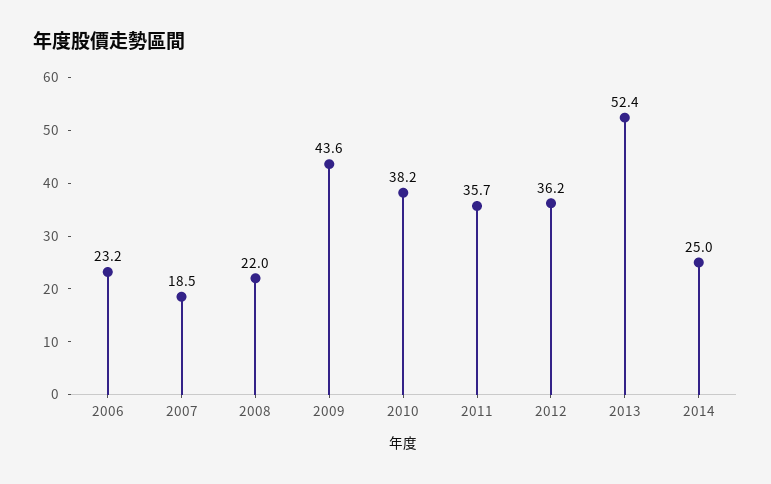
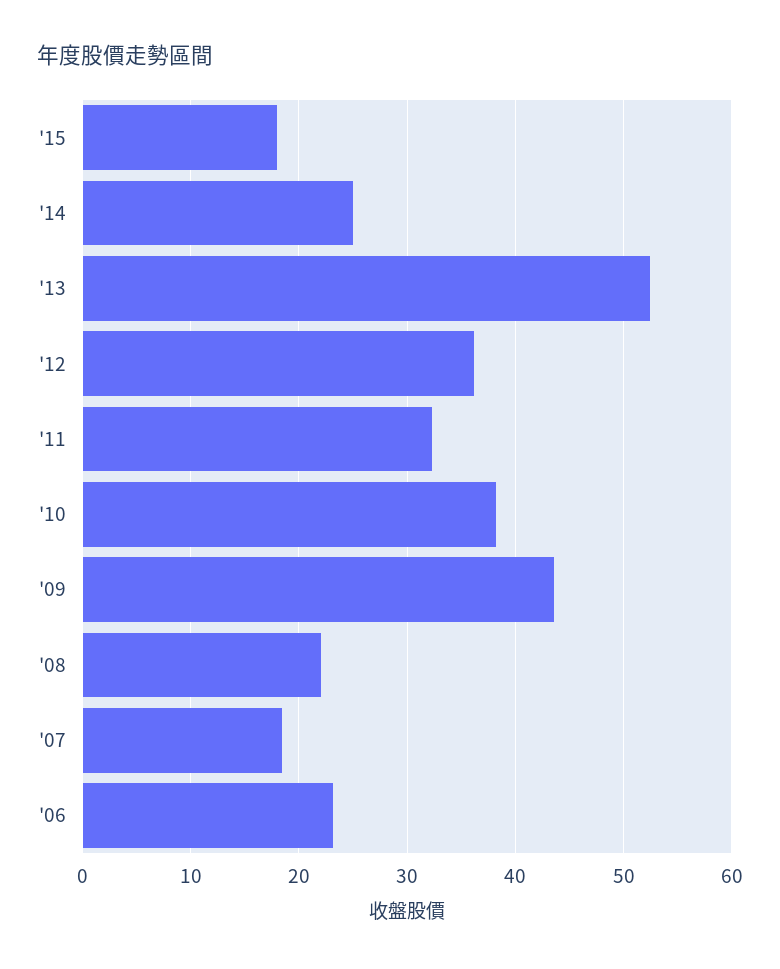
2011: 35.7 -> 32
'15: none -> 18

